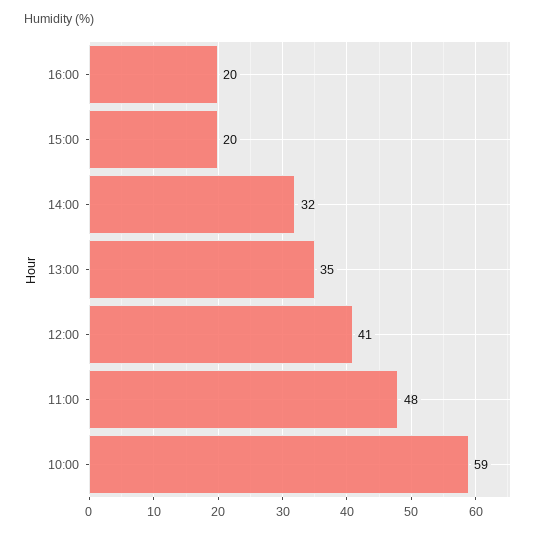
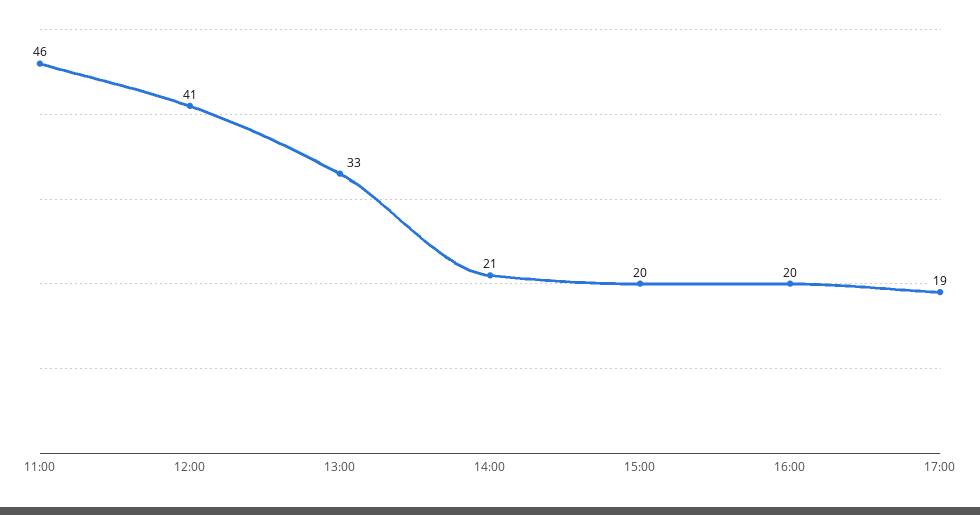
14:00: 32 -> 21
13:00: 35 -> 33
11:00: 48 -> 46
10:00: 59 -> none
17:00: none -> 19

